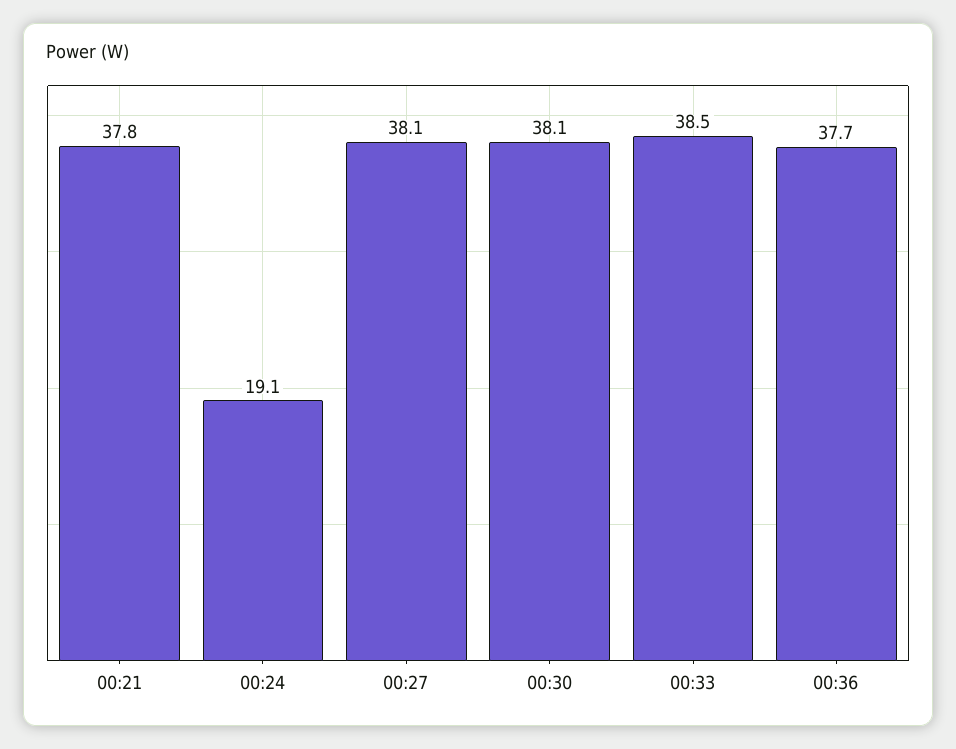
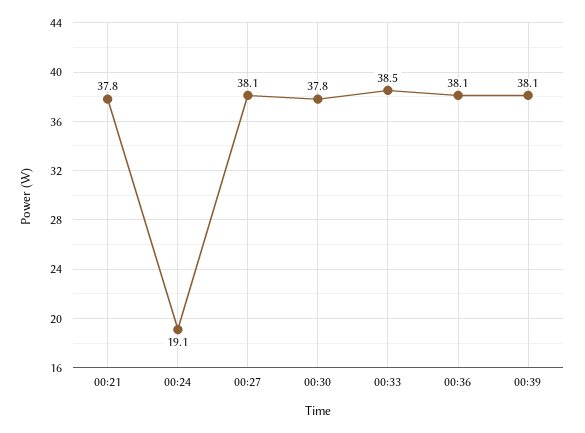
00:30: 38.1 -> 37.8
00:36: 37.7 -> 38.1
00:39: none -> 38.1

